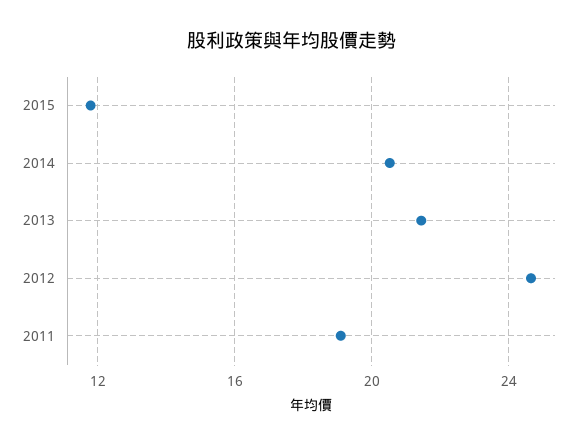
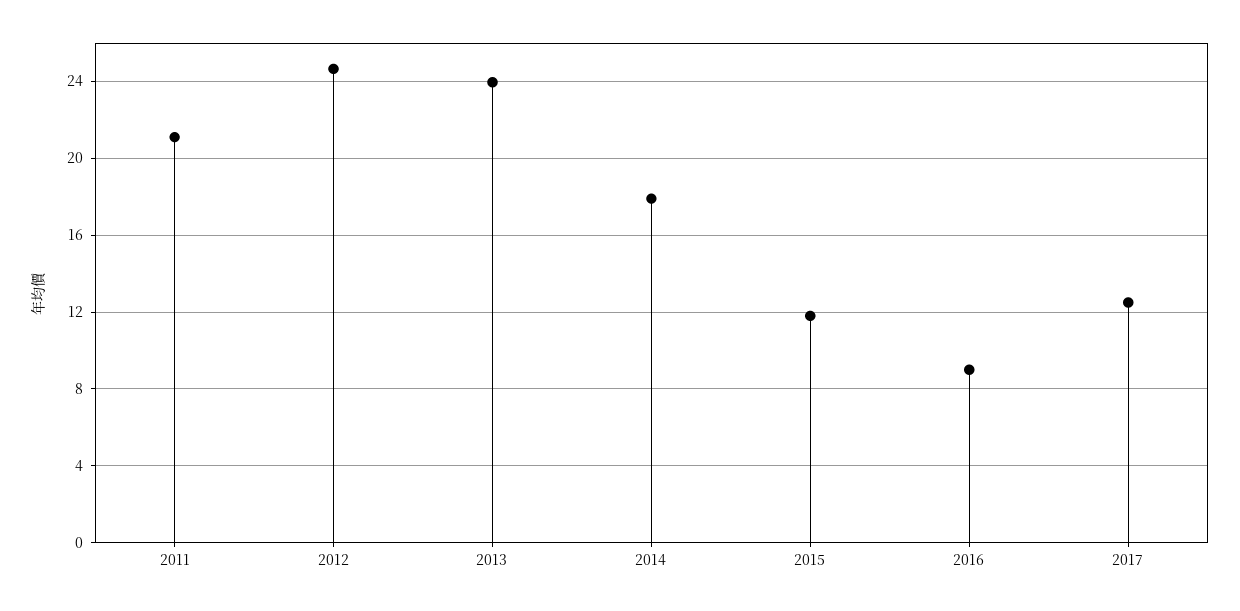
2014: 20.5 -> 18
2013: 21.5 -> 24
2011: 19 -> 21
2016: none -> 9
2017: none -> 12.5

